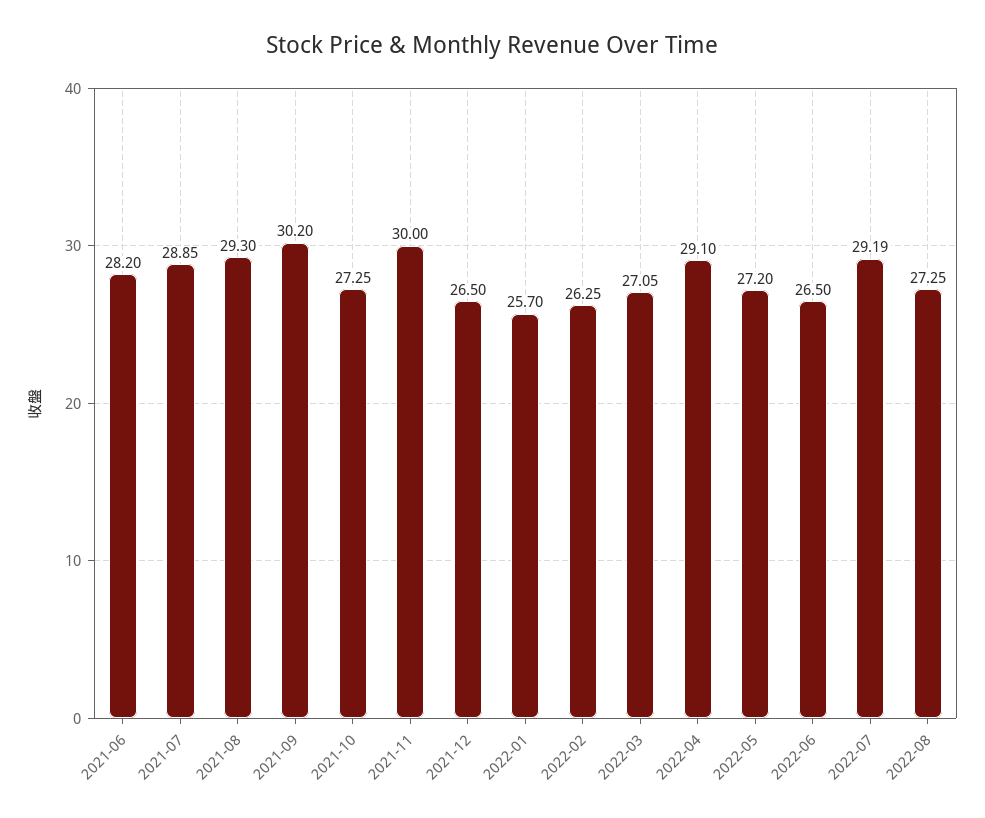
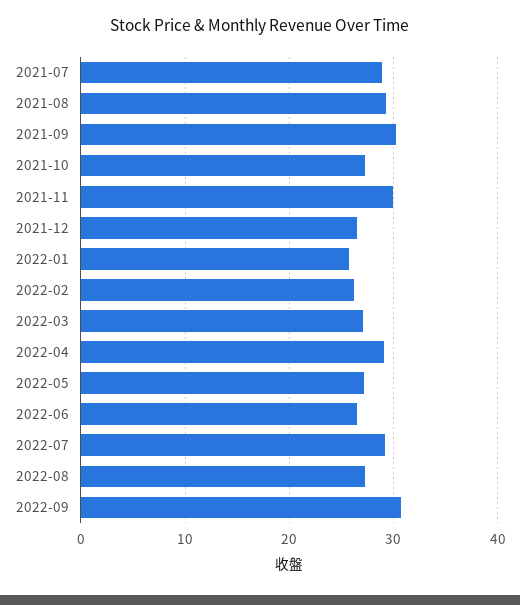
2021-06: 28.2 -> none
2022-09: none -> 31

